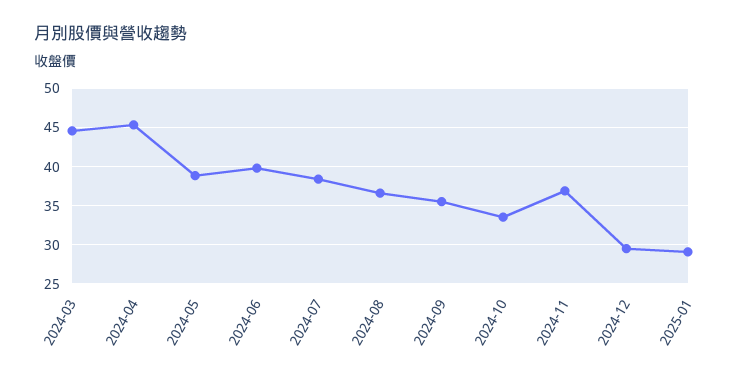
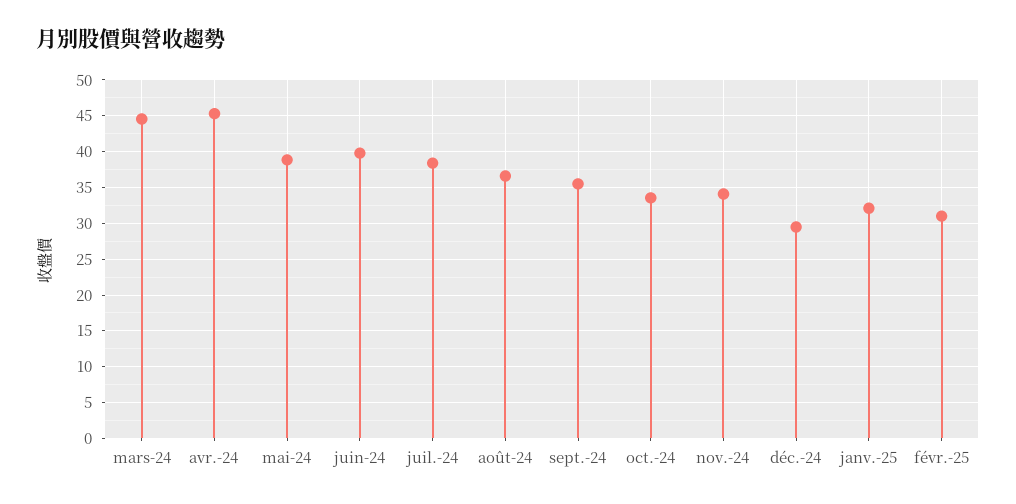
2024-11: 37 -> 34
2025-01: 29 -> 32
févr.-25: none -> 31

